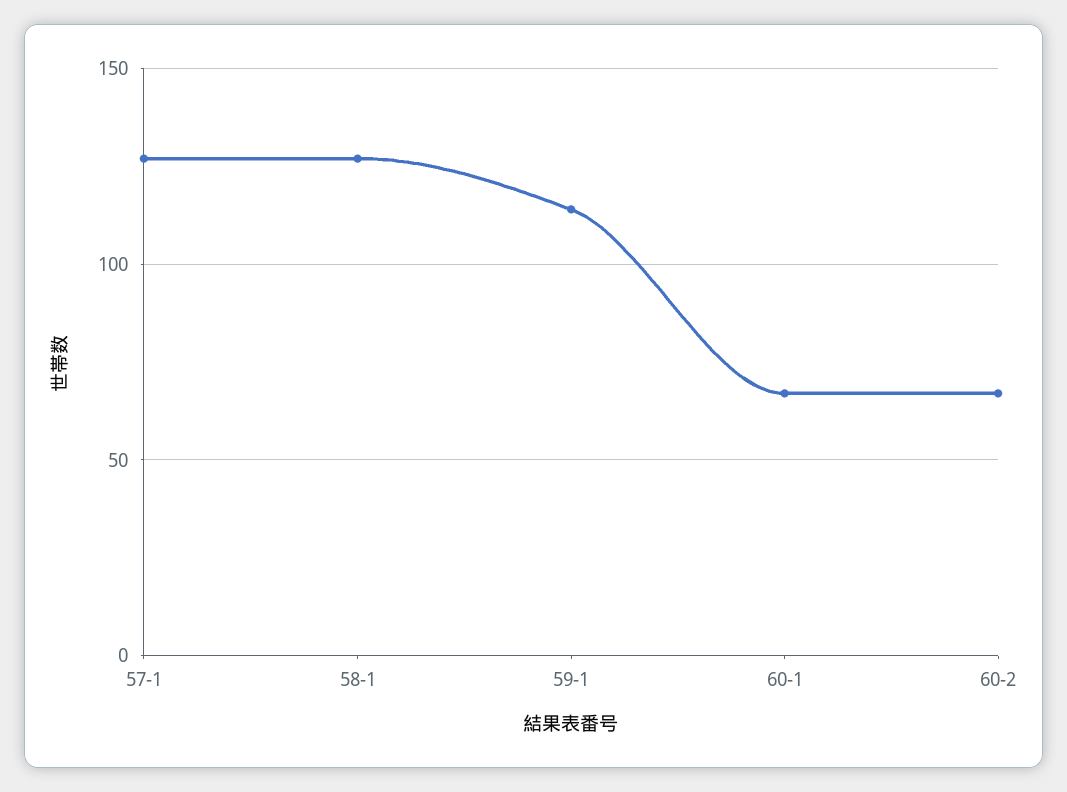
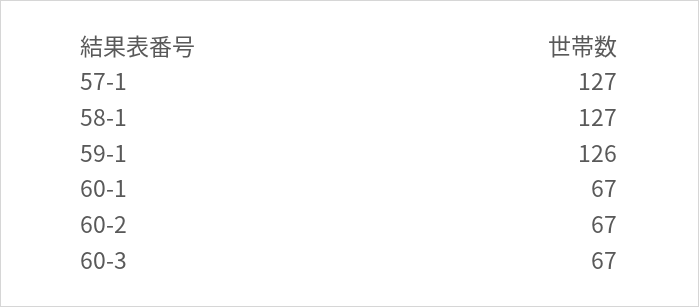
59-1: 115 -> 126
60-3: none -> 67

